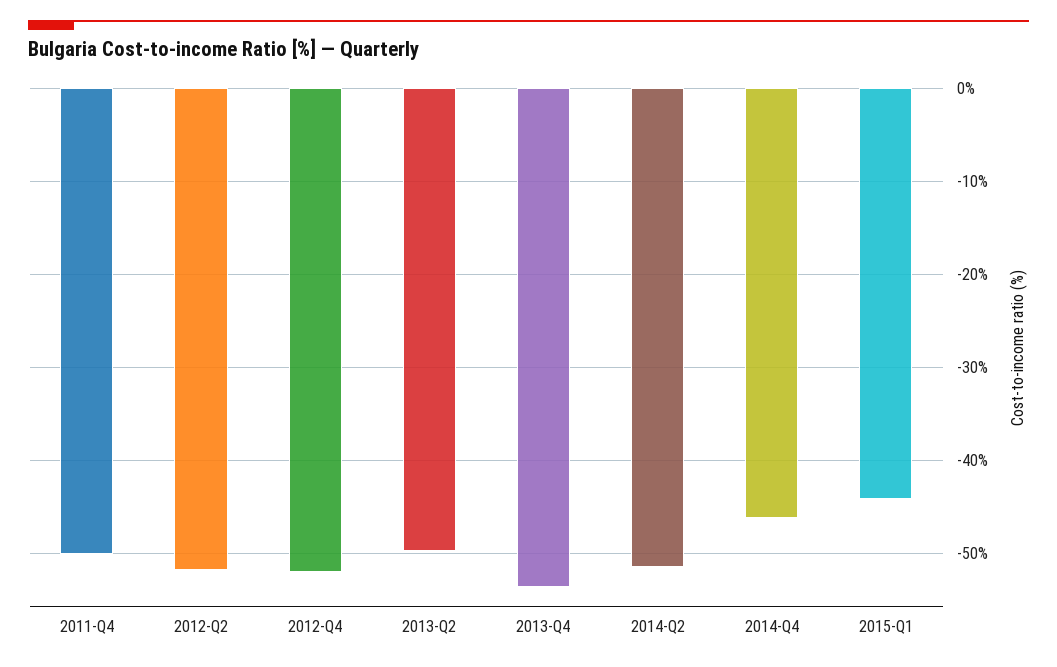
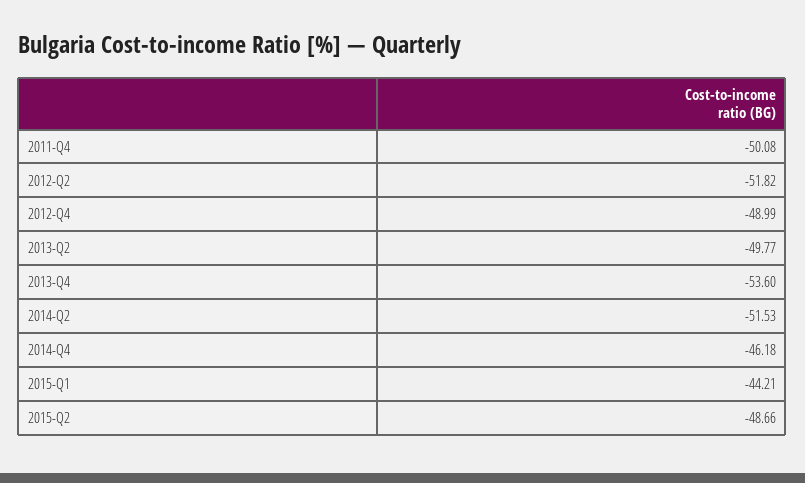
2012-Q4: -52 -> -48.99
2015-Q2: none -> -48.66

